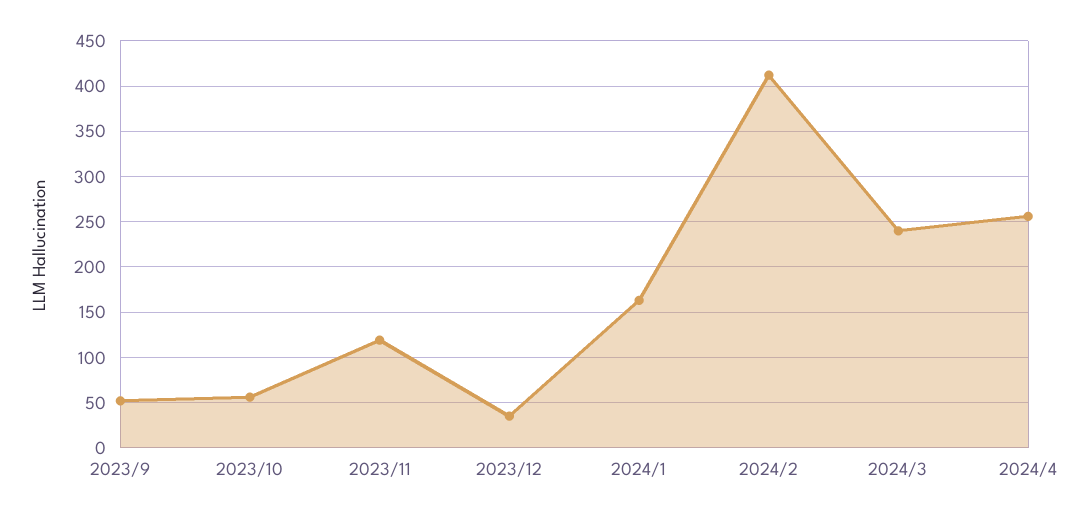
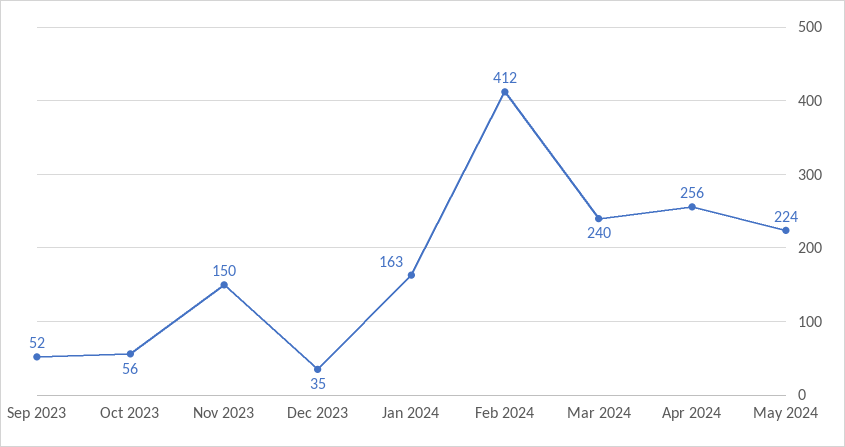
2023/11: 120 -> 150
May 2024: none -> 224

